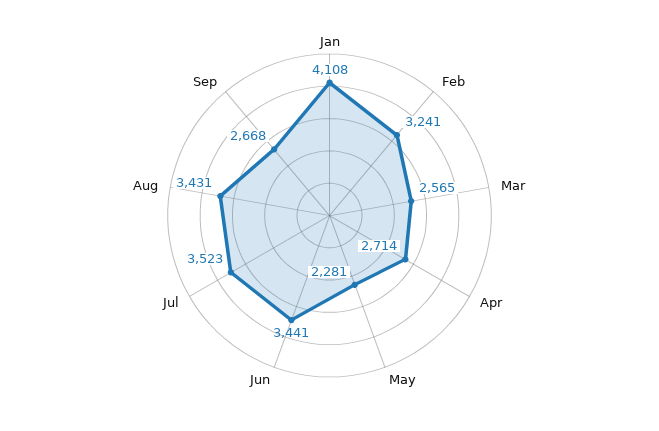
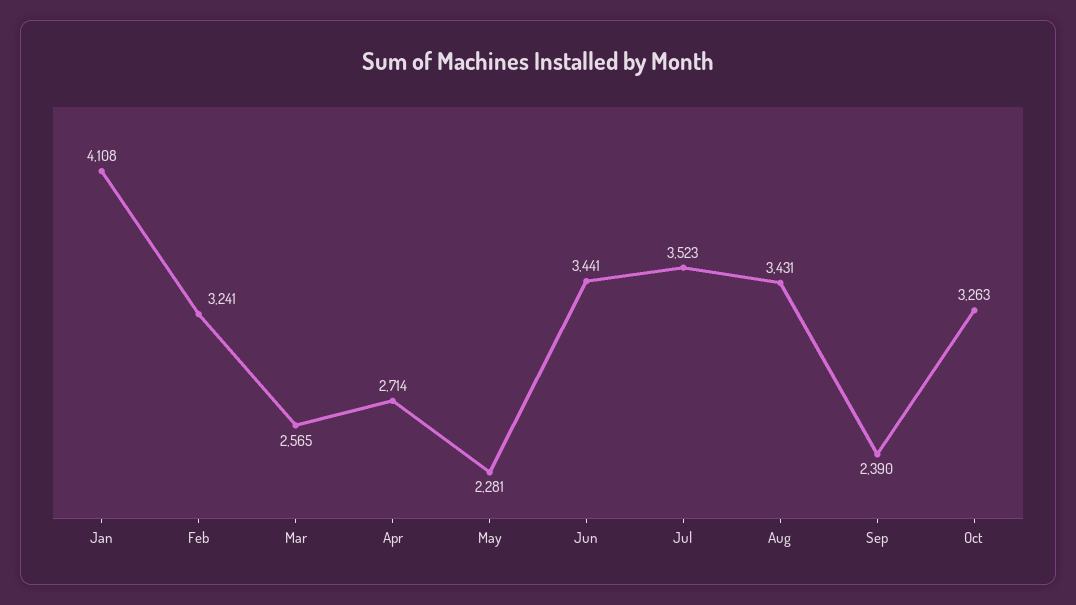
Sep: 2668 -> 2390
Oct: none -> 3263

